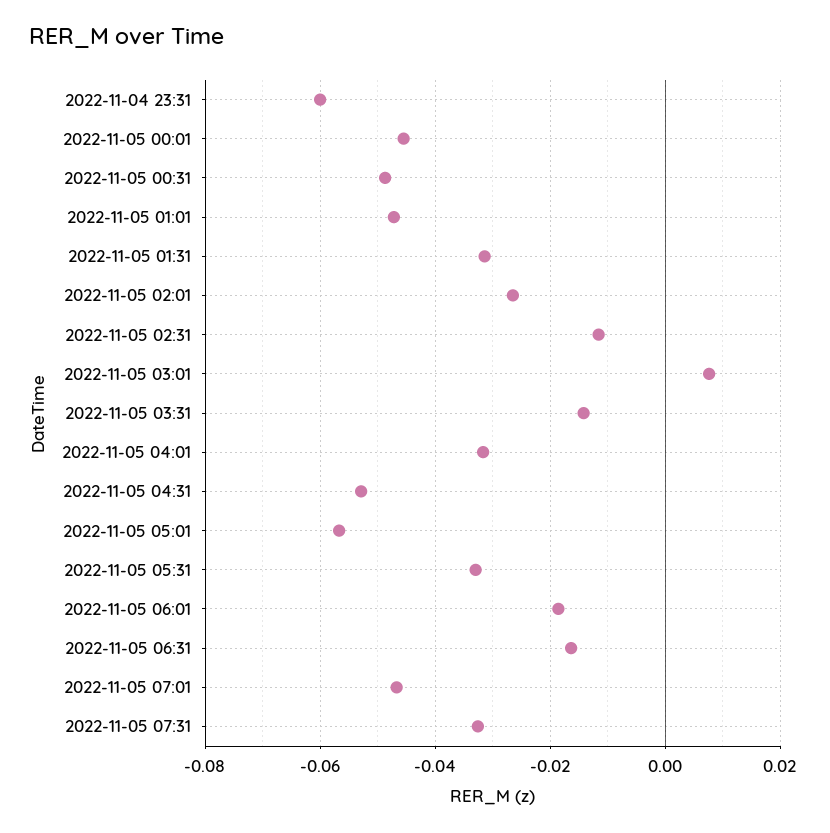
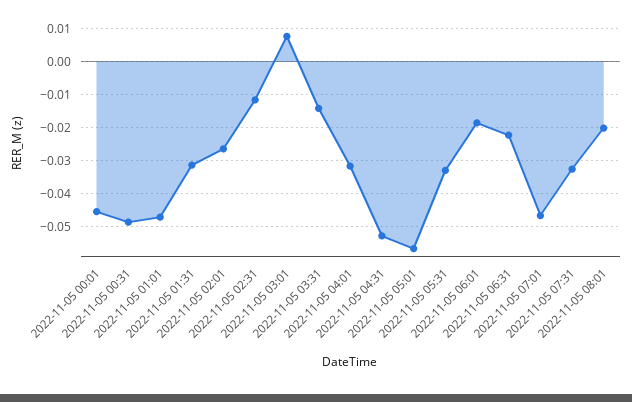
2022-11-04 23:31: -0.06 -> none
2022-11-05 06:31: -0.016 -> -0.022
2022-11-05 08:01: none -> -0.02

